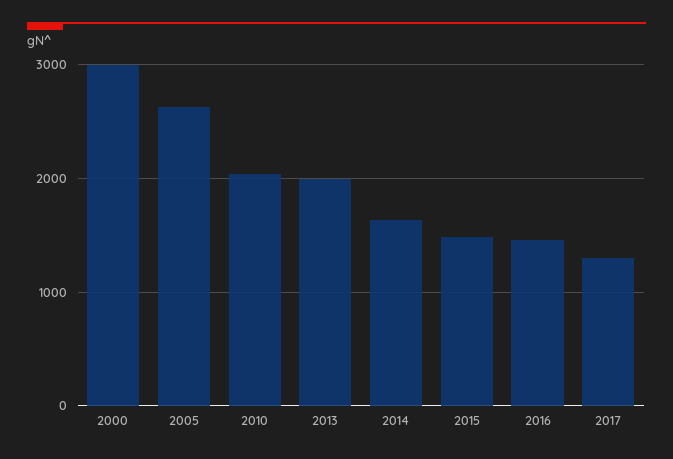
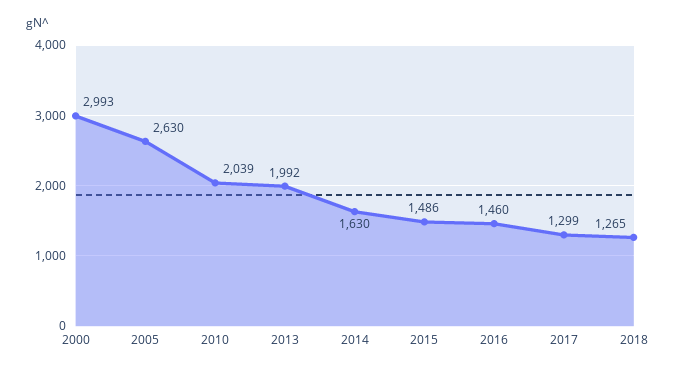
2018: none -> 1265

